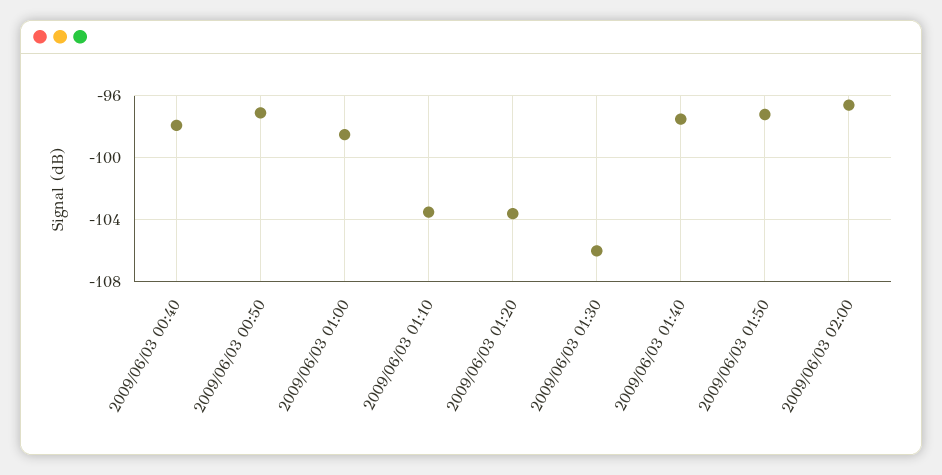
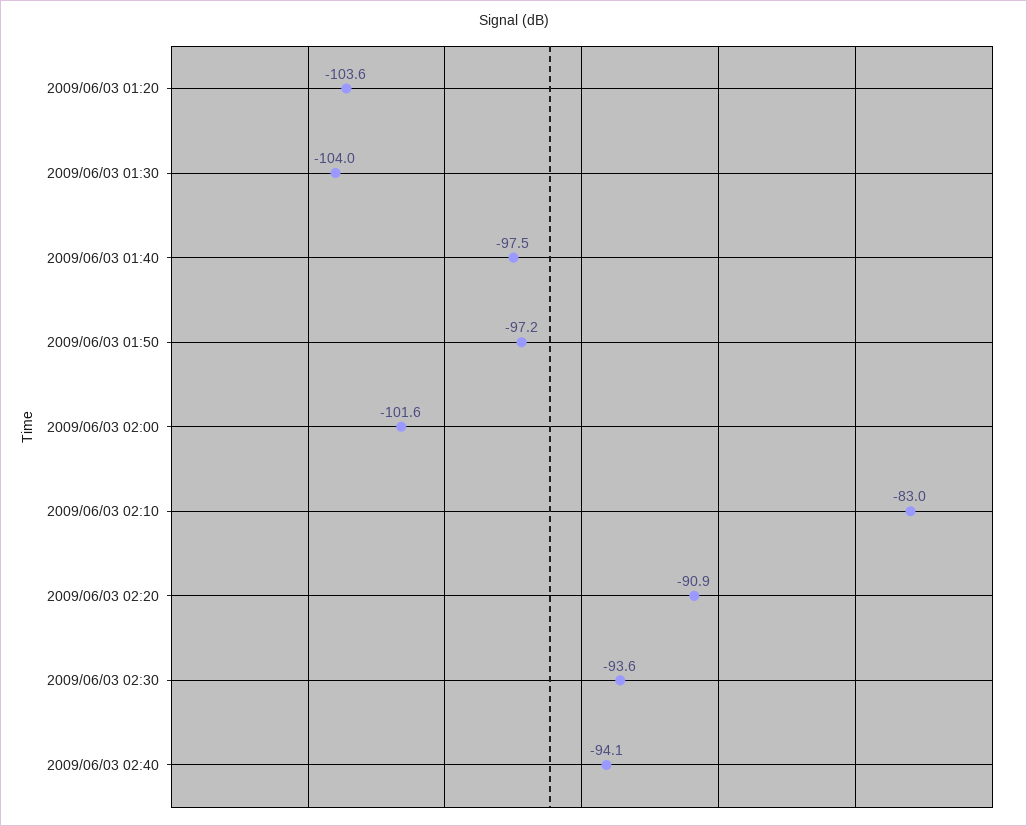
2009/06/03 00:40: -98 -> none
2009/06/03 00:50: -97 -> none
2009/06/03 01:00: -98.5 -> none
2009/06/03 01:10: -103.5 -> none
2009/06/03 01:30: -106 -> -104
2009/06/03 02:00: -96.5 -> -101.6
2009/06/03 02:10: none -> -83
2009/06/03 02:20: none -> -90.9
2009/06/03 02:30: none -> -93.6
2009/06/03 02:40: none -> -94.1

